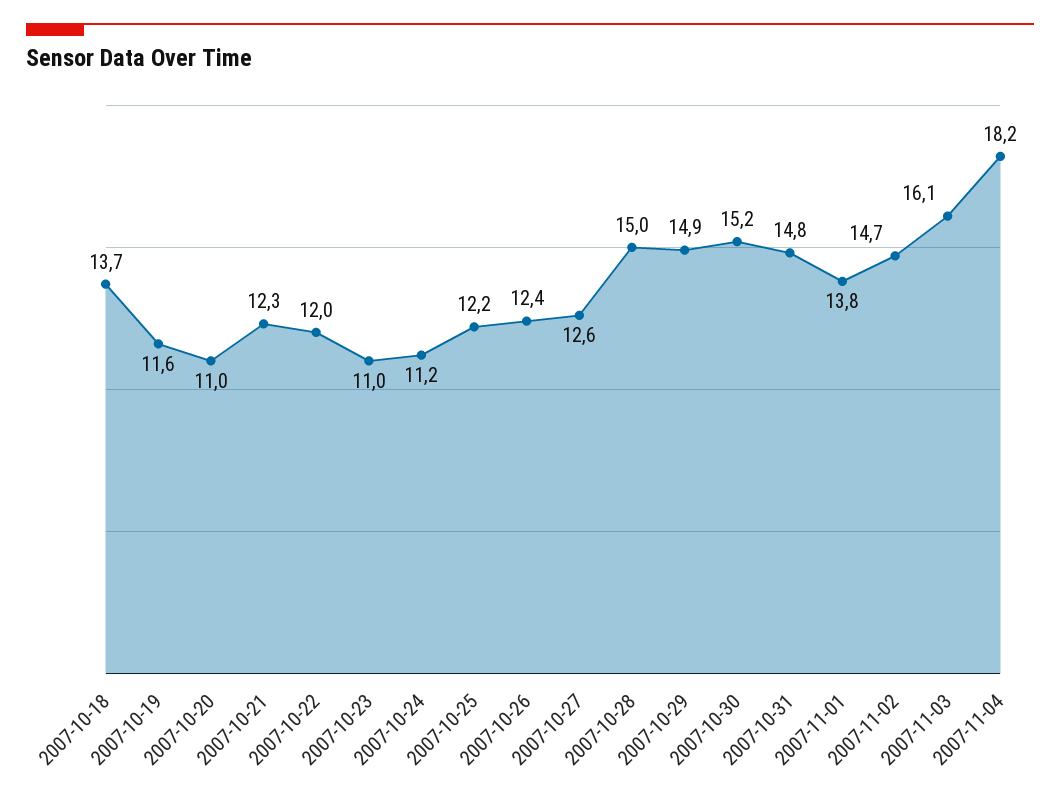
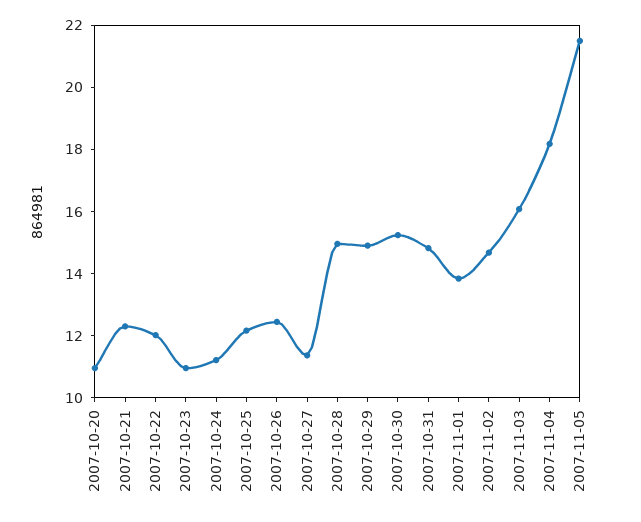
2007-10-18: 13.7 -> none
2007-10-19: 11.6 -> none
2007-10-27: 12.6 -> 11.5
2007-11-05: none -> 21.5

